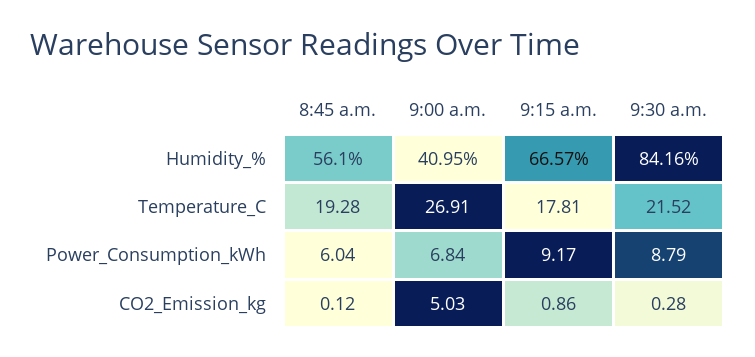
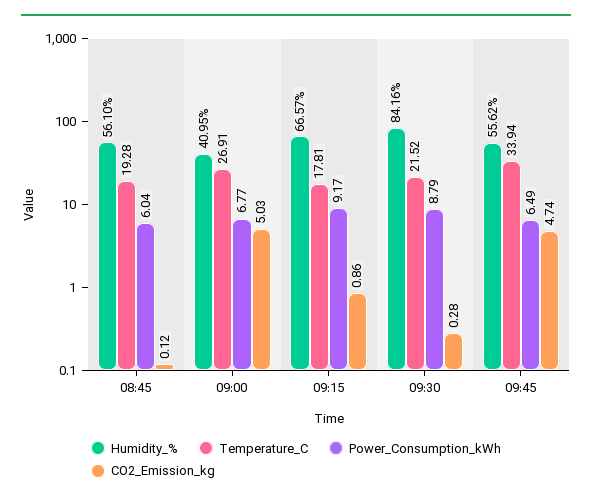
Power_Consumption_kWh, 9:00 a.m.: 6.84 -> 6.77
Humidity_%, 09:45: none -> 55.62
Temperature_C, 09:45: none -> 33.94
Power_Consumption_kWh, 09:45: none -> 6.49
CO2_Emission_kg, 09:45: none -> 4.74

